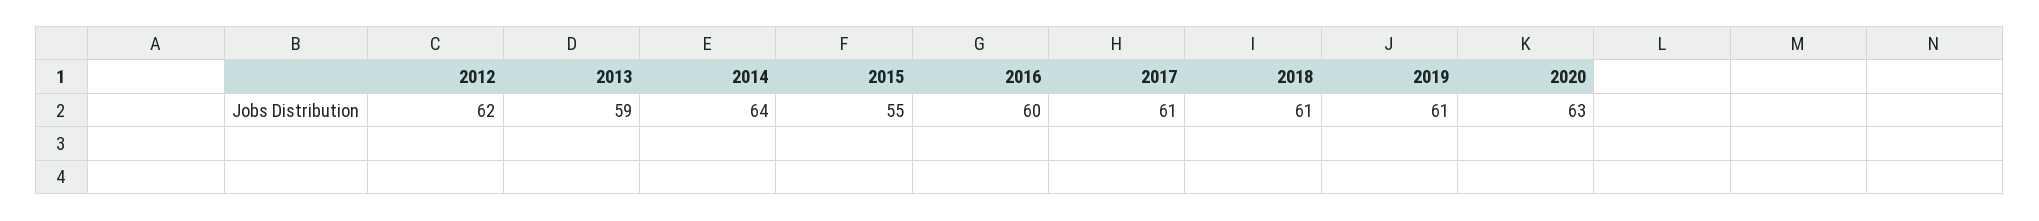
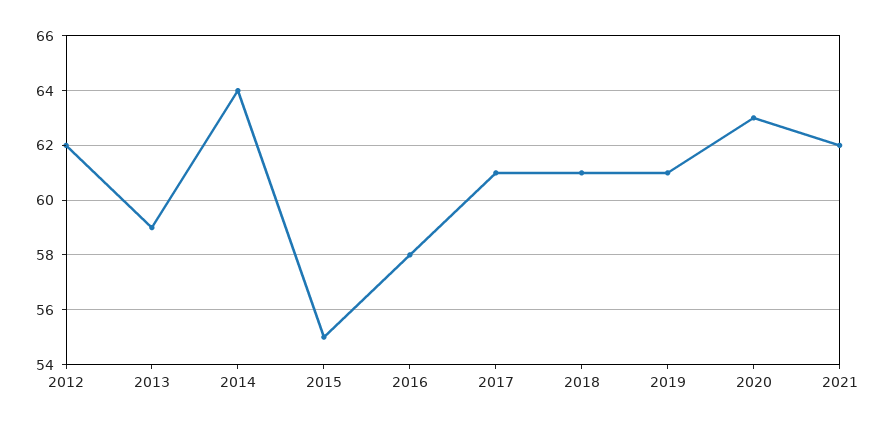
2016: 60 -> 58
2021: none -> 62

